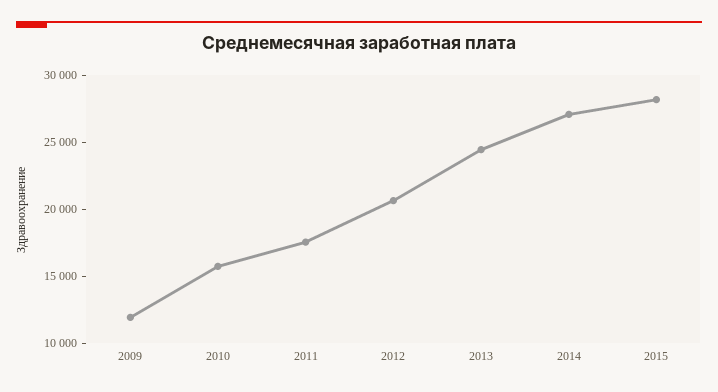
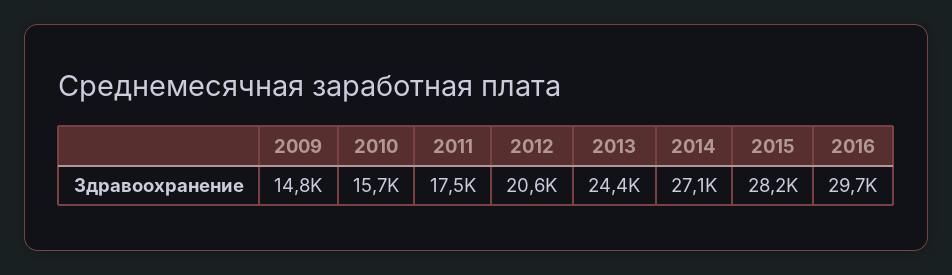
2009: 12000 -> 14800
2016: none -> 29700

